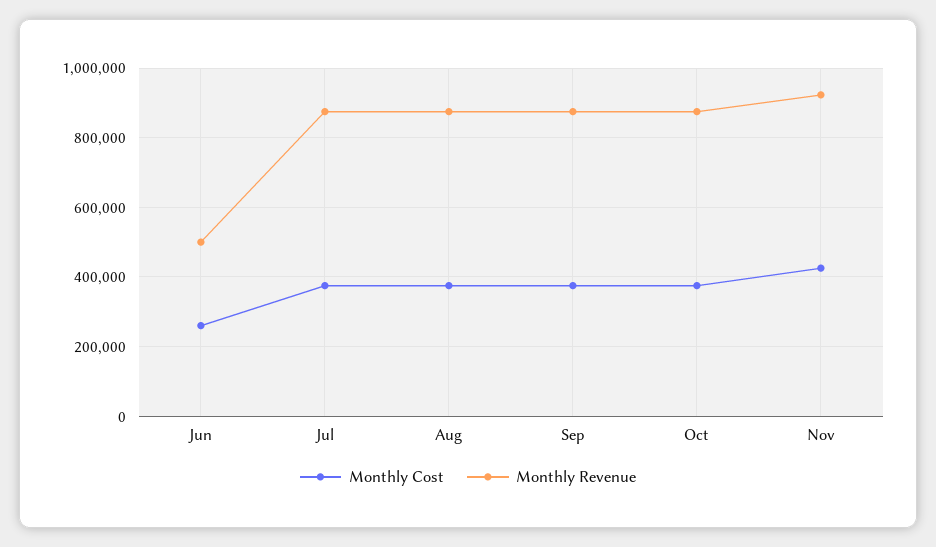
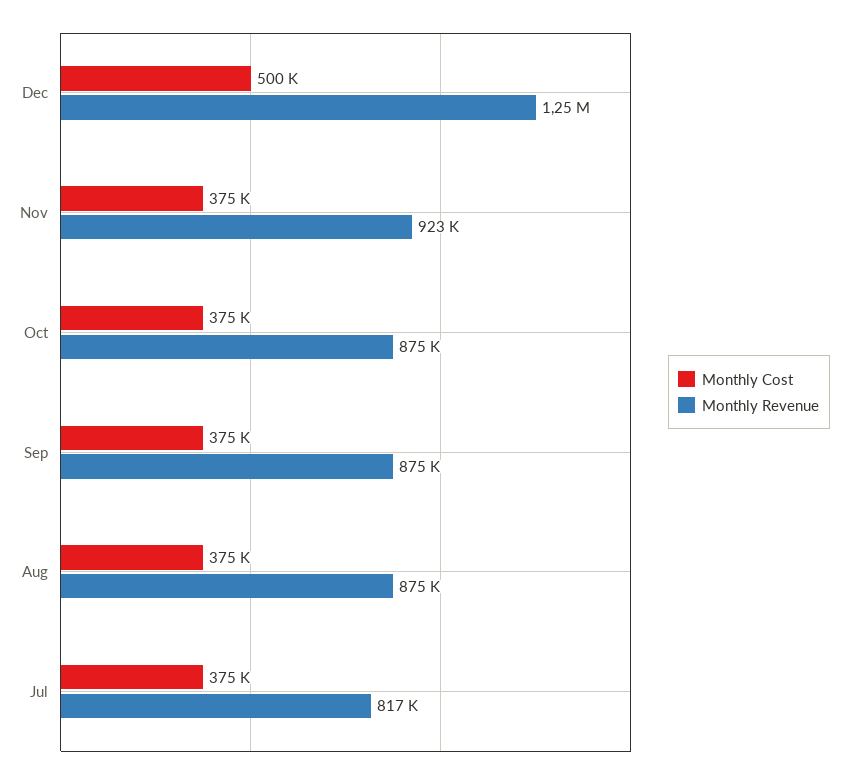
Monthly Cost, Jun: 260000 -> none
Monthly Revenue, Jun: 500000 -> none
Monthly Revenue, Jul: 880000 -> 817000
Monthly Cost, Nov: 420000 -> 375000
Monthly Cost, Dec: none -> 500000
Monthly Revenue, Dec: none -> 1250000

